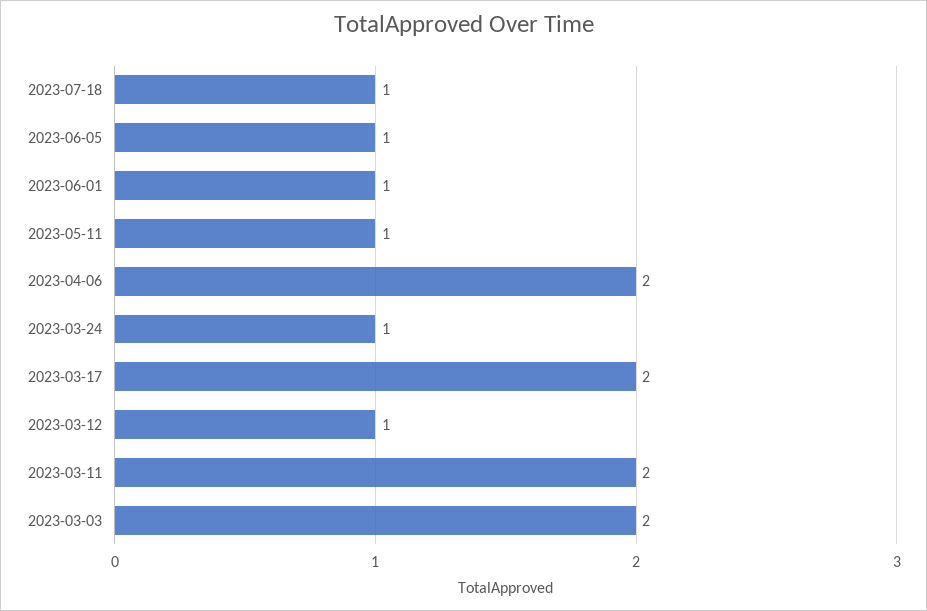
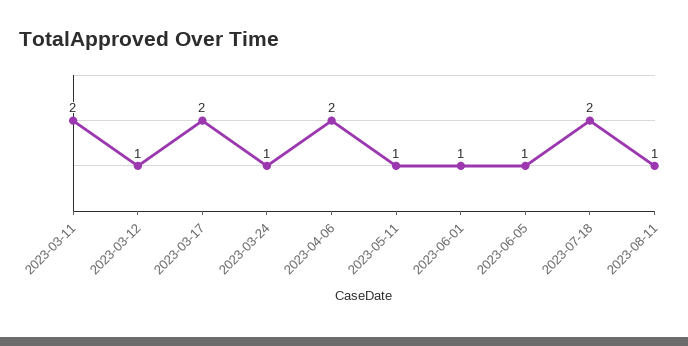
2023-07-18: 1 -> 2
2023-03-03: 2 -> none
2023-08-11: none -> 1

